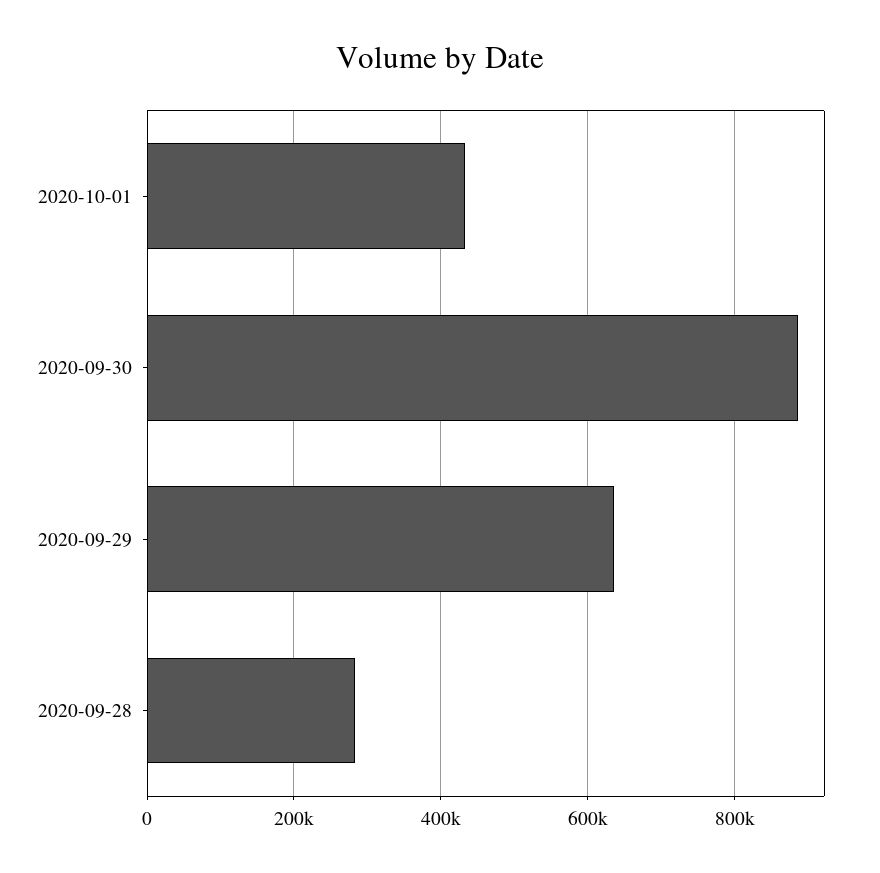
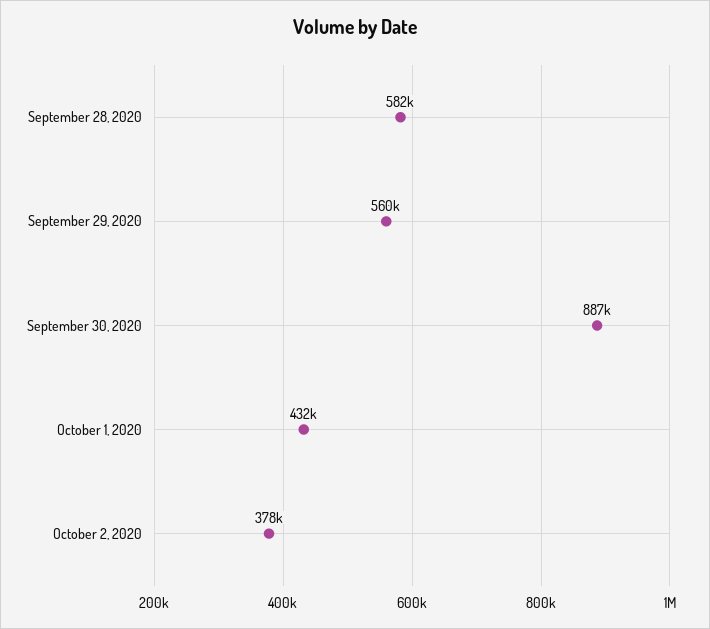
2020-09-29: 640000 -> 560000
2020-09-28: 280000 -> 582000
October 2, 2020: none -> 378000

